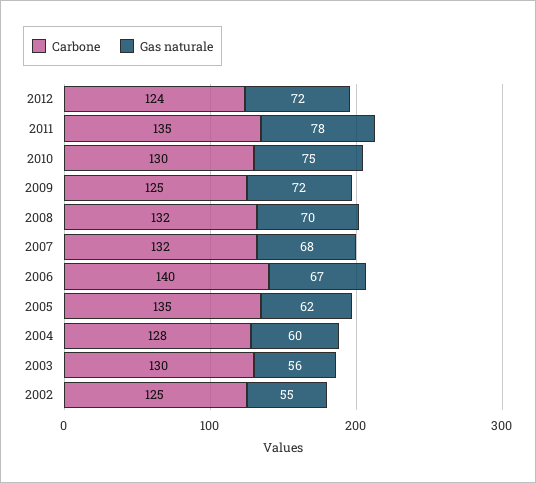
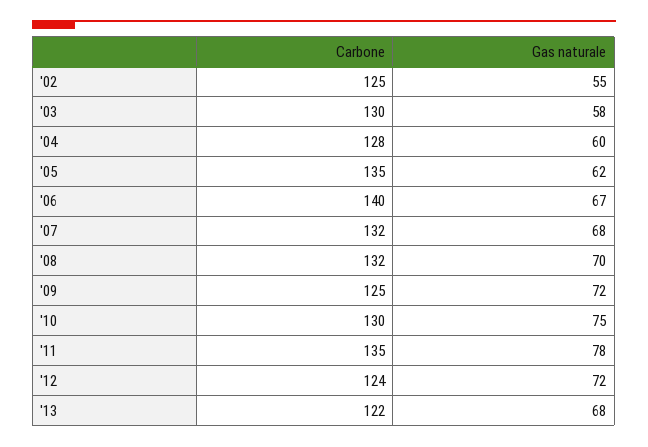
Gas naturale, 2003: 56 -> 58
Carbone, '13: none -> 122
Gas naturale, '13: none -> 68

